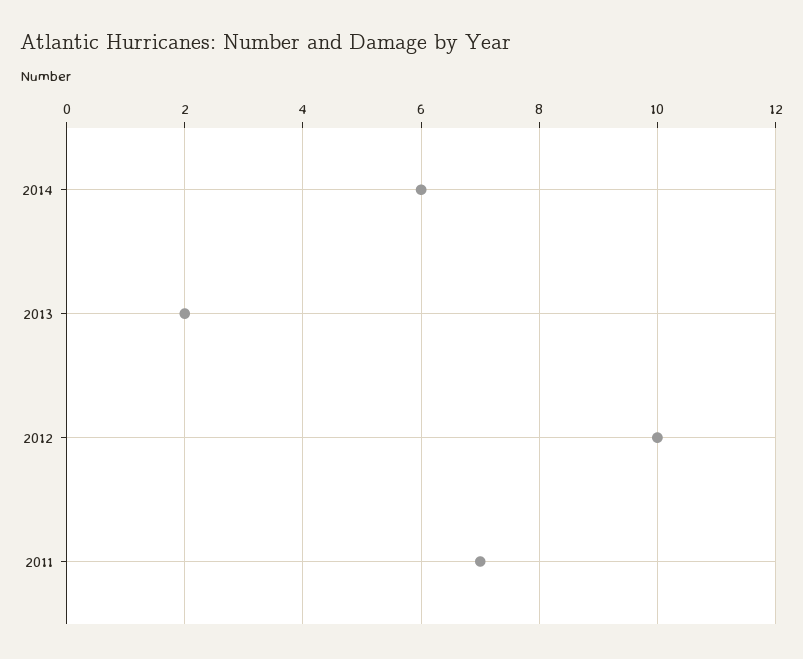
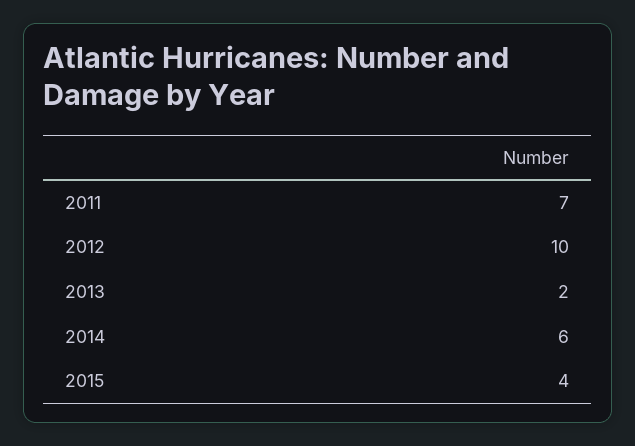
2015: none -> 4

